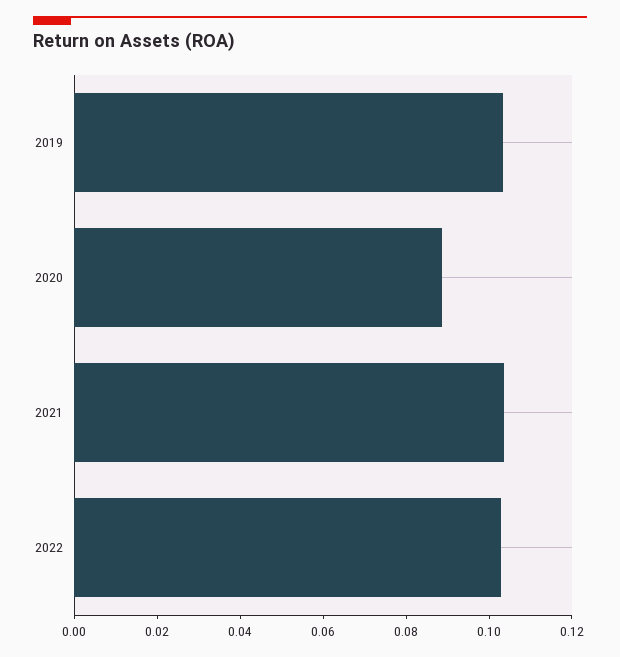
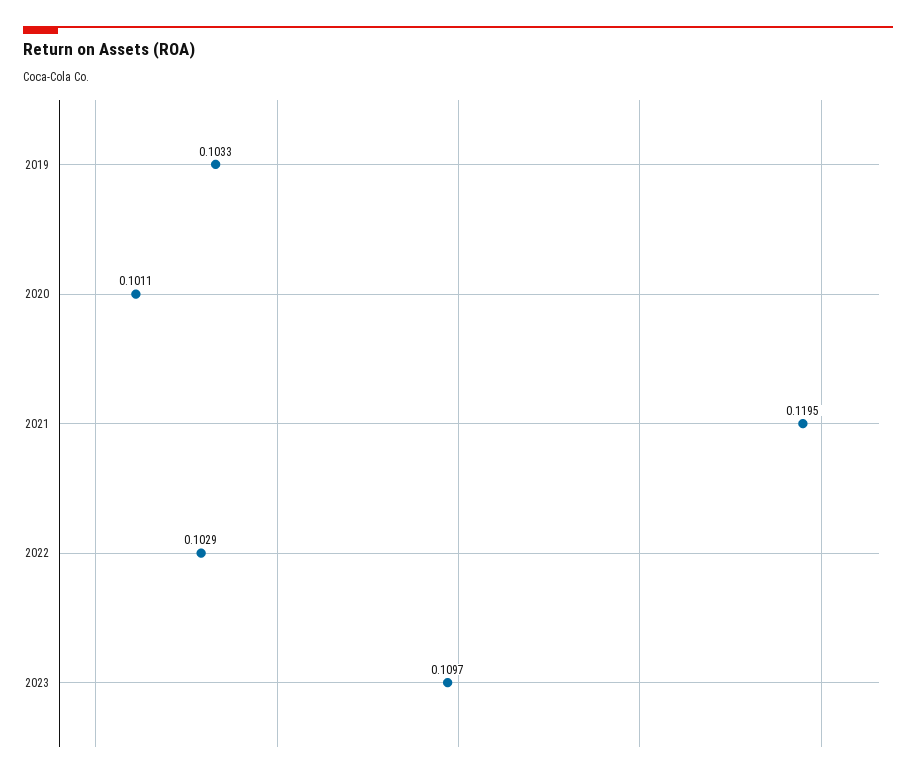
2020: 0.09 -> 0.1011
2021: 0.105 -> 0.1195
2023: none -> 0.1097

